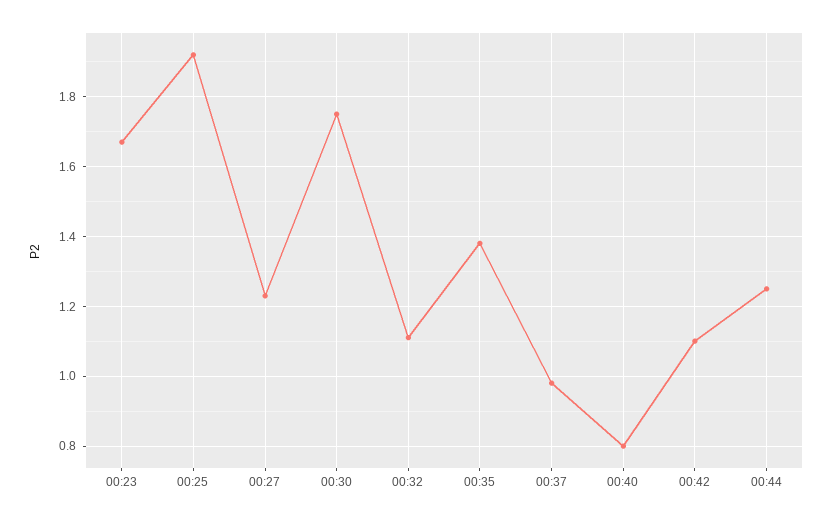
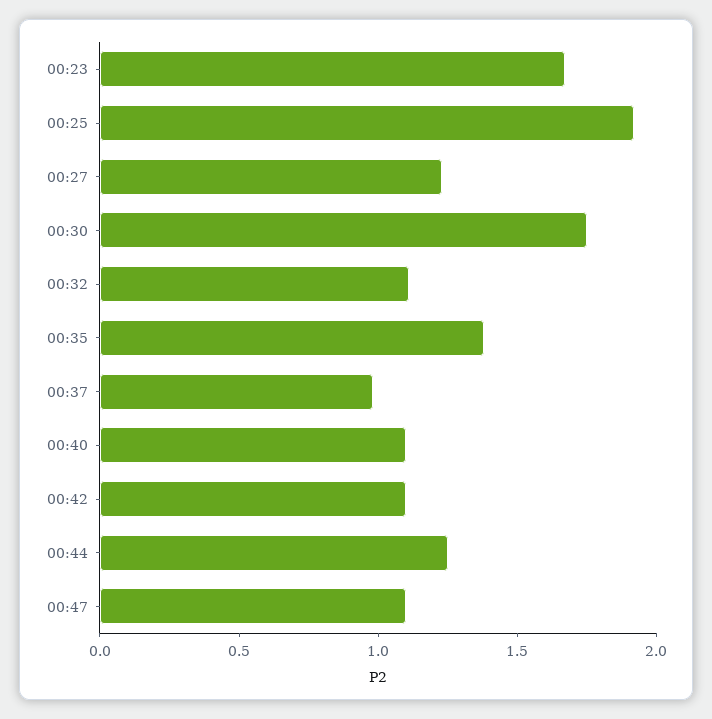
00:40: 0.8 -> 1.1
00:47: none -> 1.1

